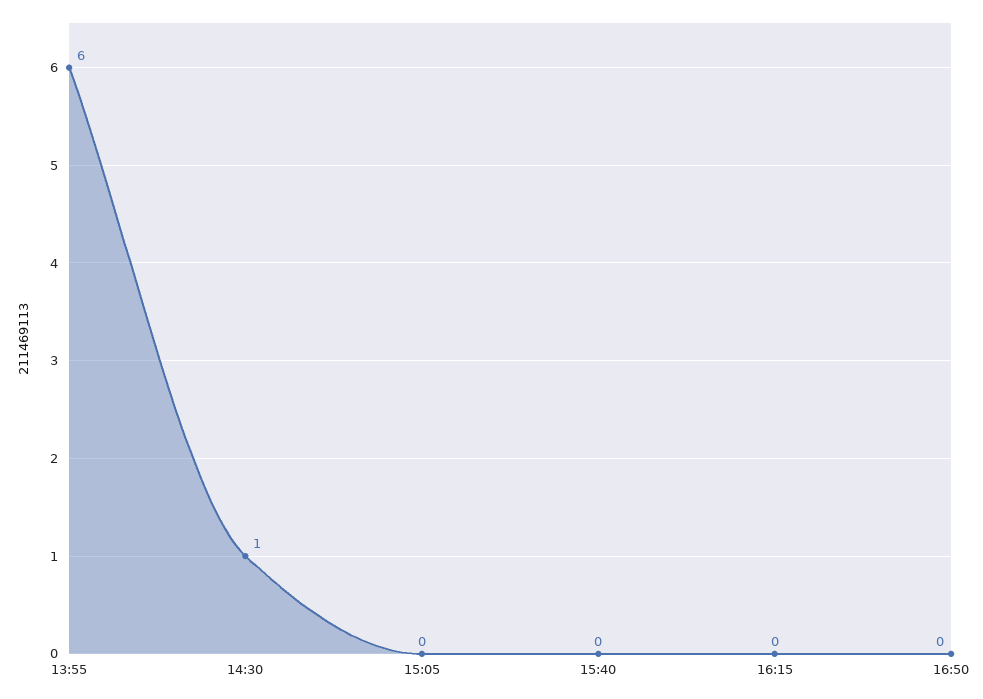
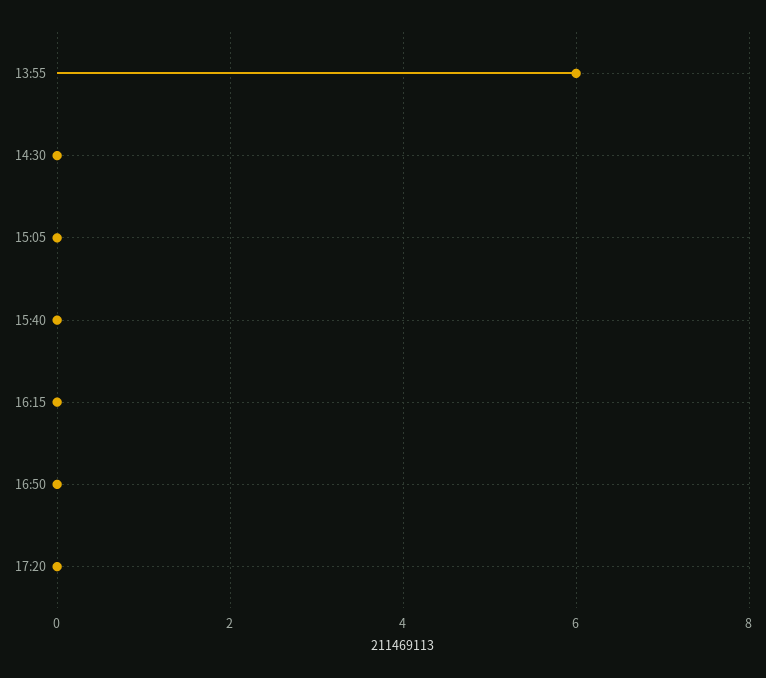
14:30: 1 -> 0
17:20: none -> 0

